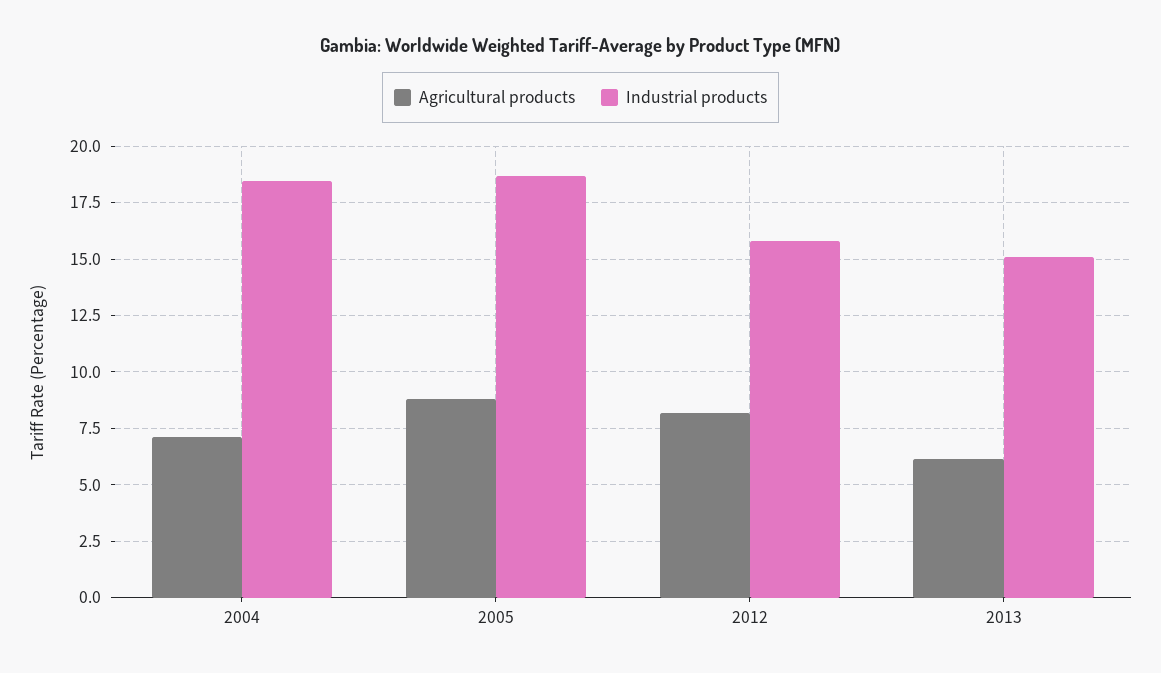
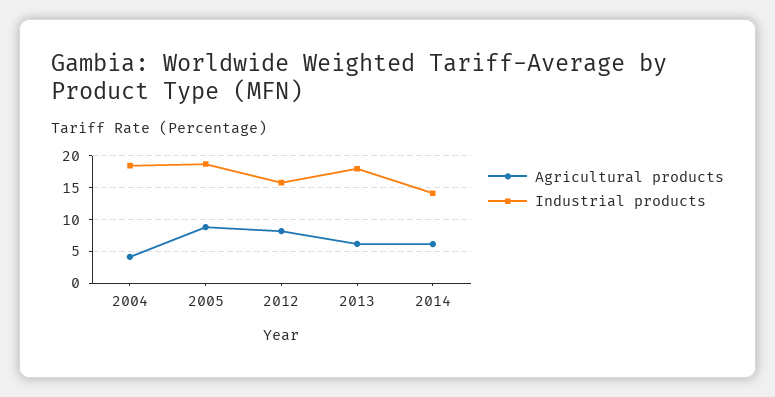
Agricultural products, 2004: 7 -> 4
Industrial products, 2013: 15 -> 18
Agricultural products, 2014: none -> 6
Industrial products, 2014: none -> 14

